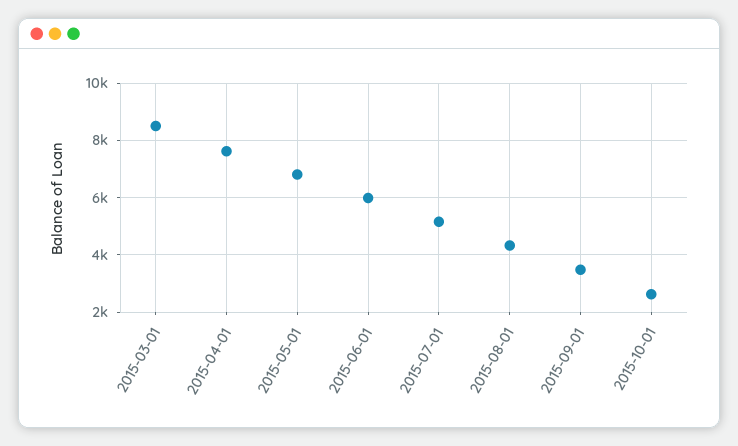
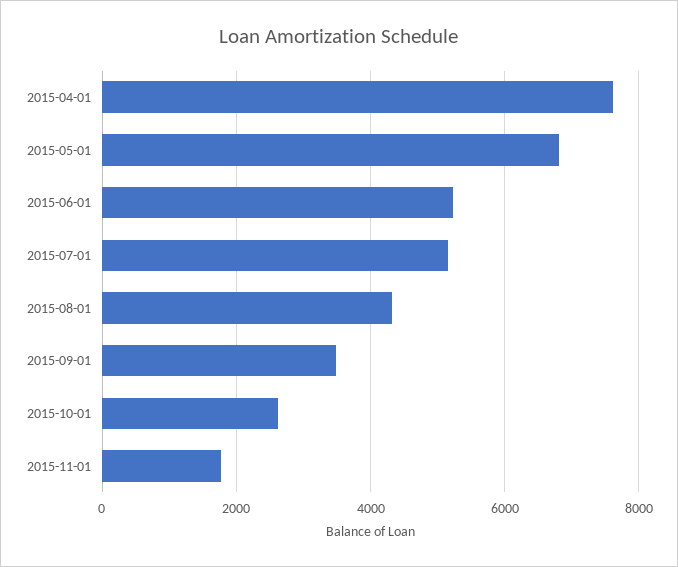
2015-03-01: 8500 -> none
2015-06-01: 6000 -> 5200
2015-11-01: none -> 1800

